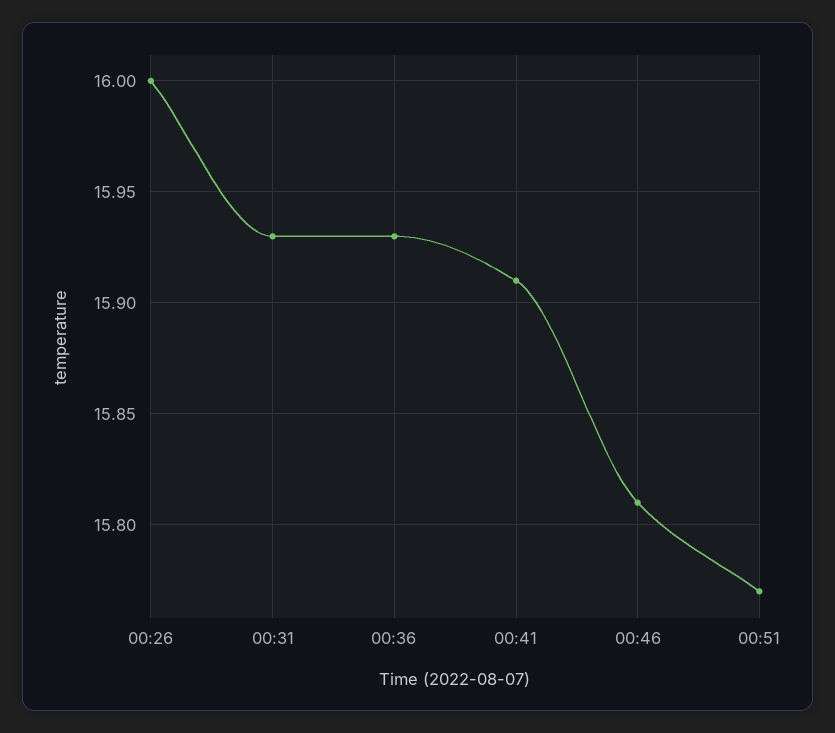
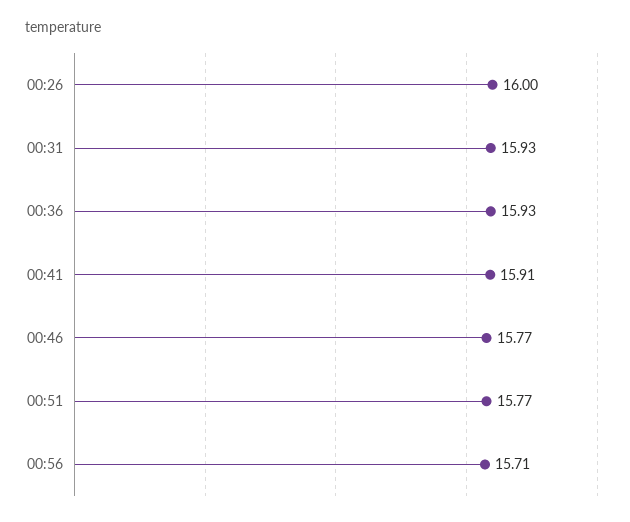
00:46: 15.81 -> 15.77
00:56: none -> 15.71

